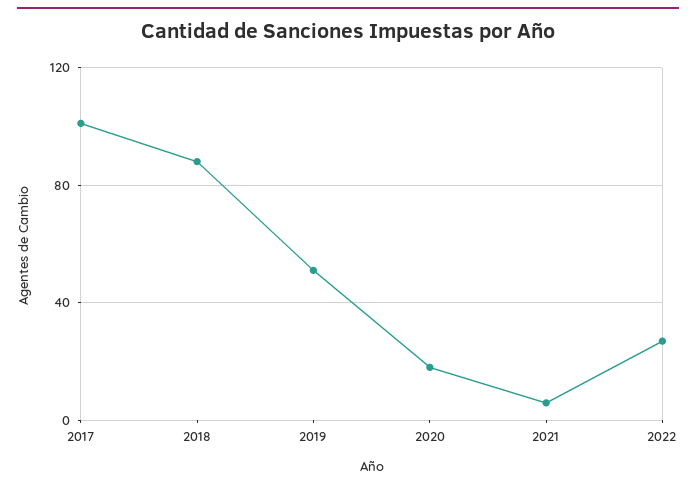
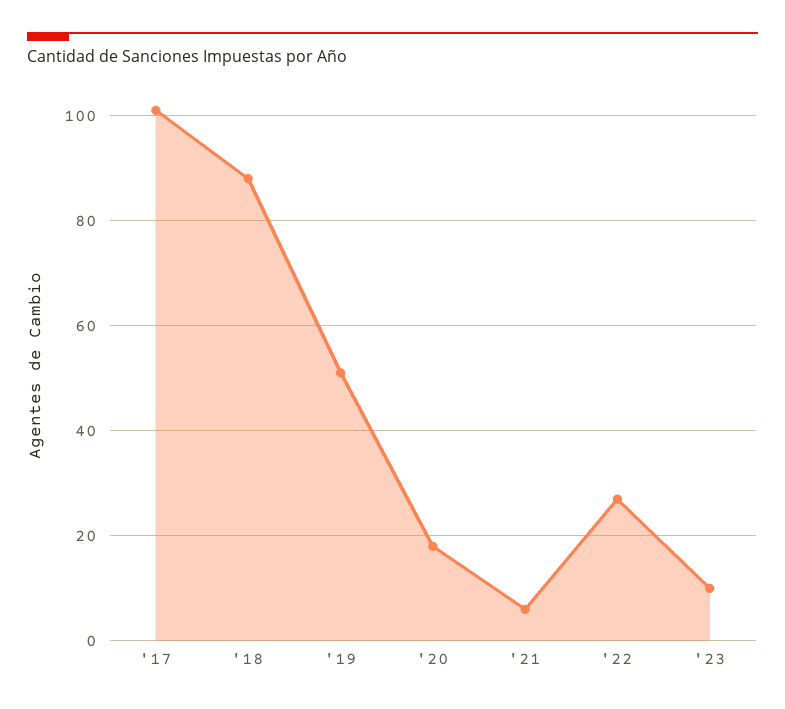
'23: none -> 10

